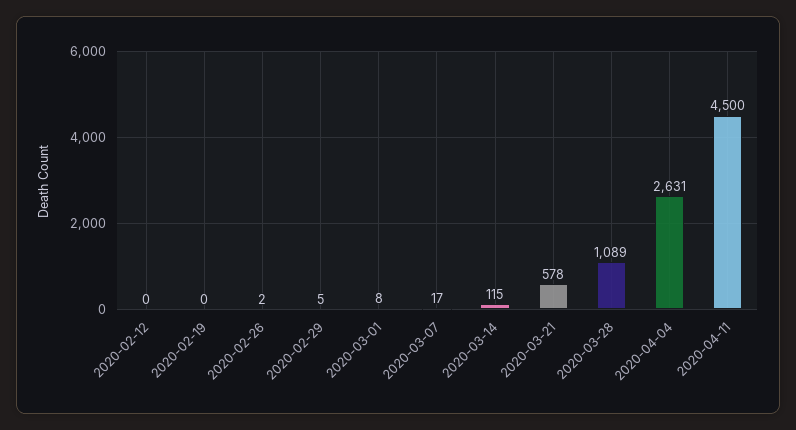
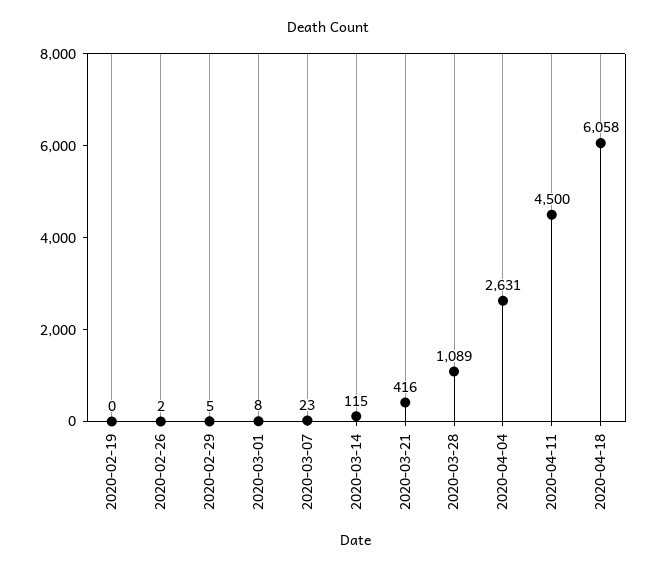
2020-02-12: 0 -> none
2020-03-07: 17 -> 23
2020-03-21: 578 -> 416
2020-04-18: none -> 6058

